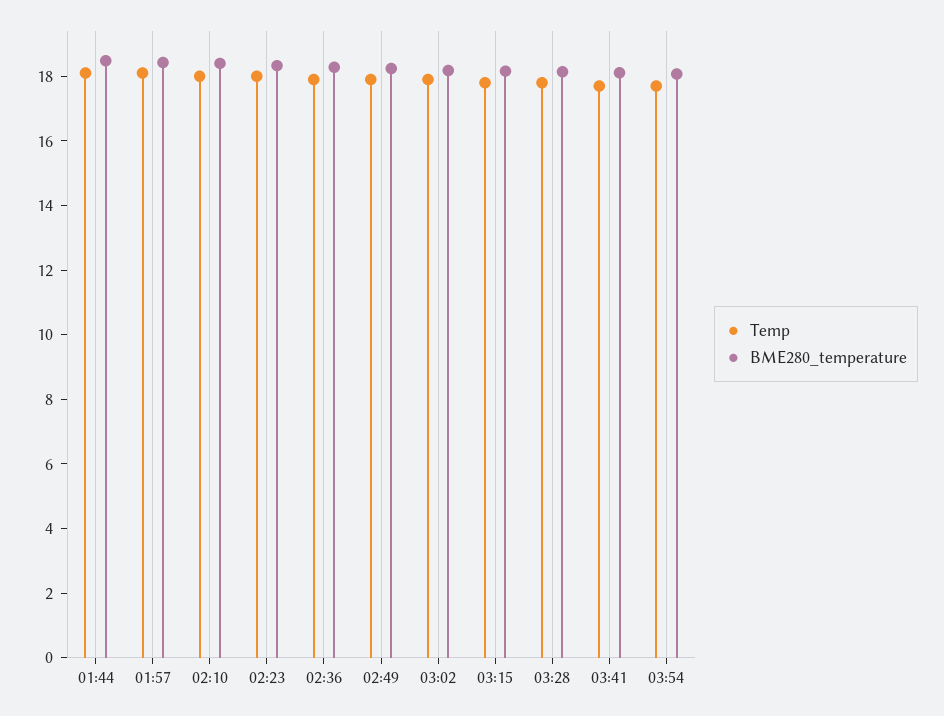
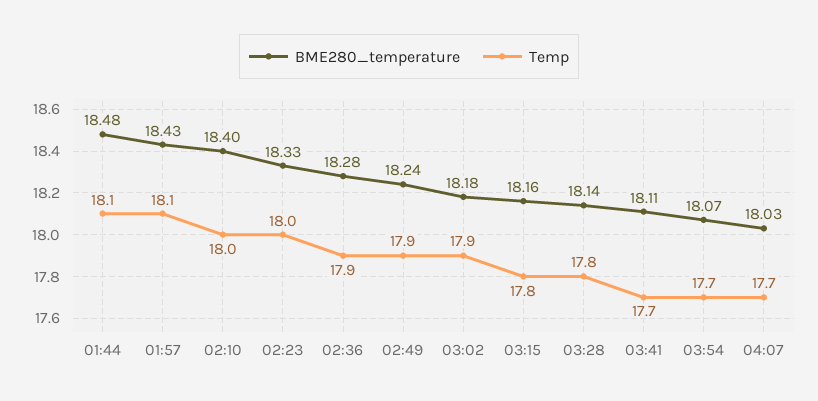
BME280_temperature, 04:07: none -> 18.03
Temp, 04:07: none -> 17.7

